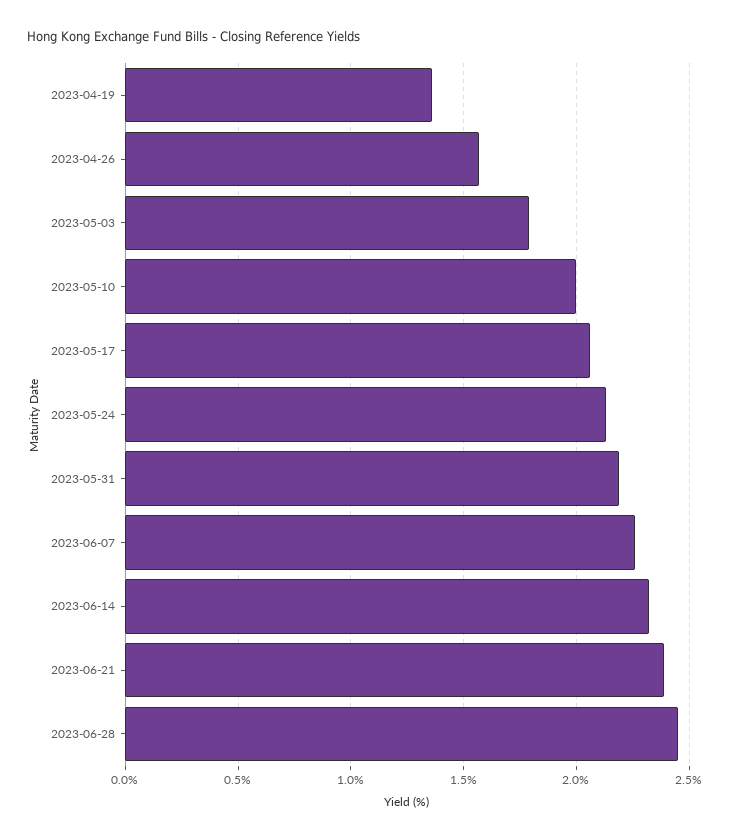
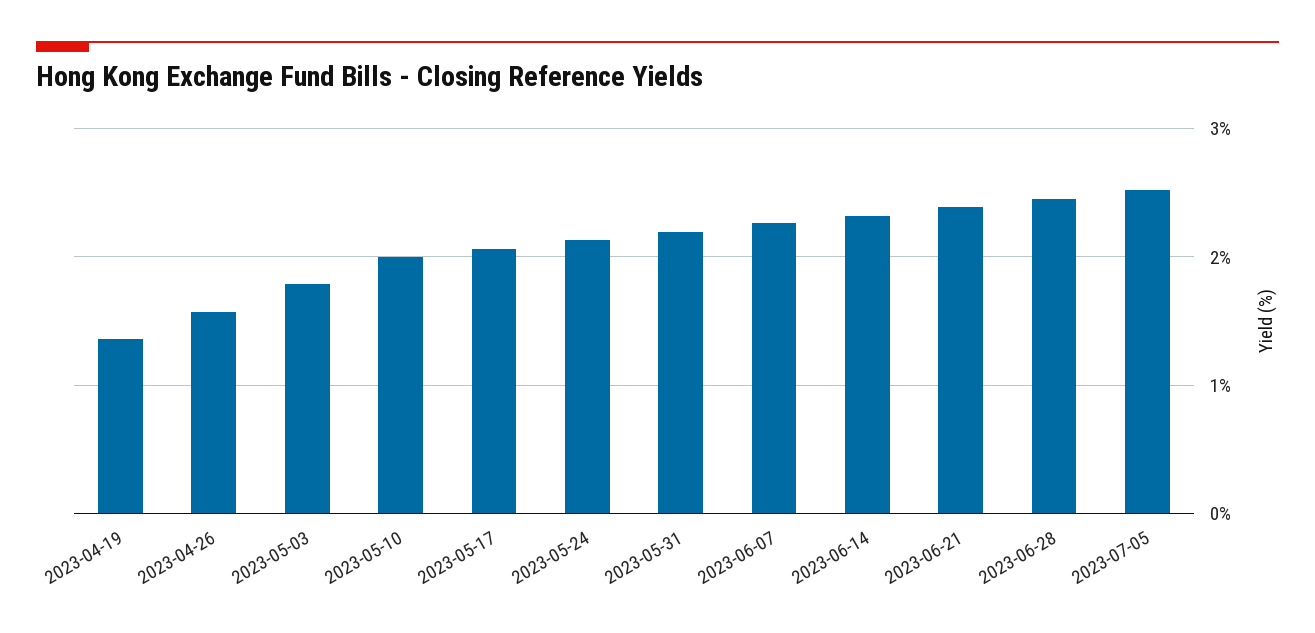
2023-07-05: none -> 2.5

